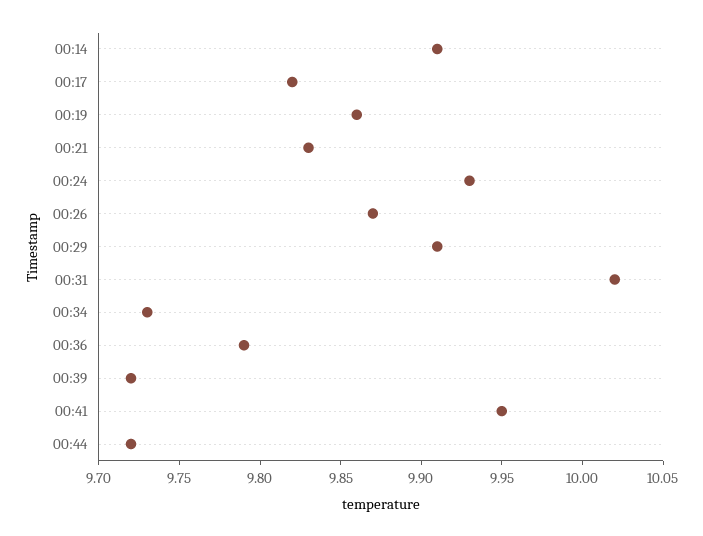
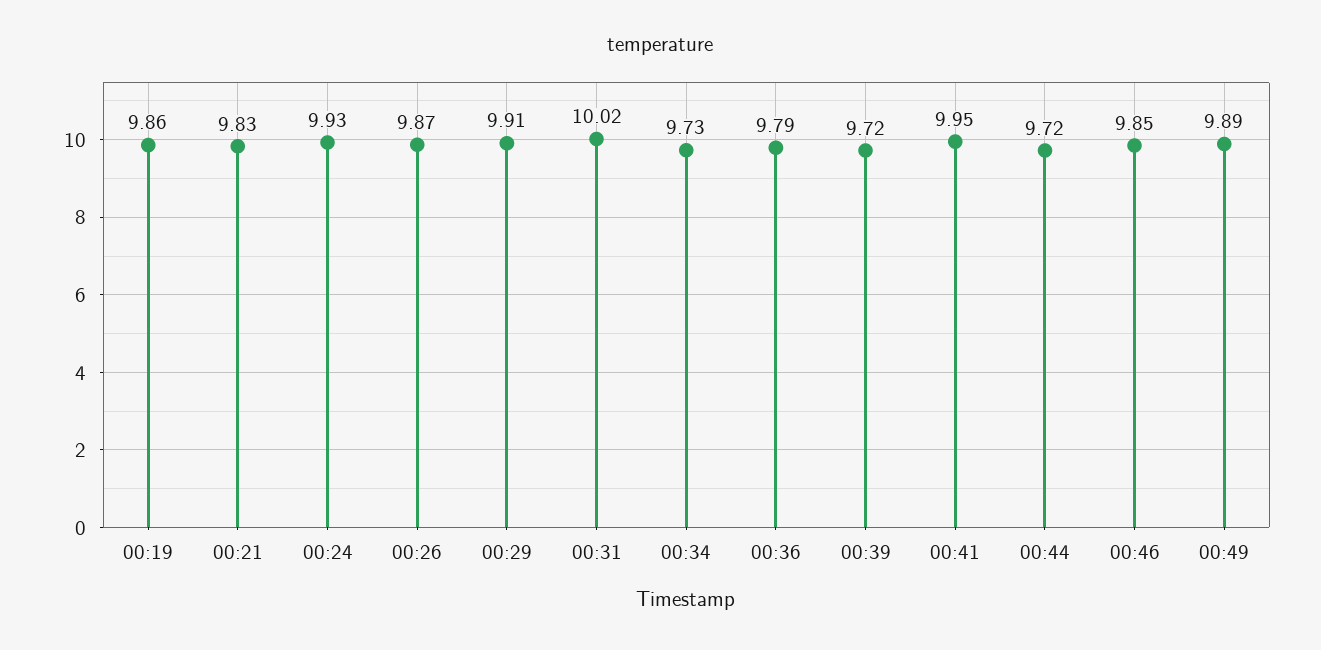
00:14: 9.91 -> none
00:17: 9.82 -> none
00:46: none -> 9.85
00:49: none -> 9.89

